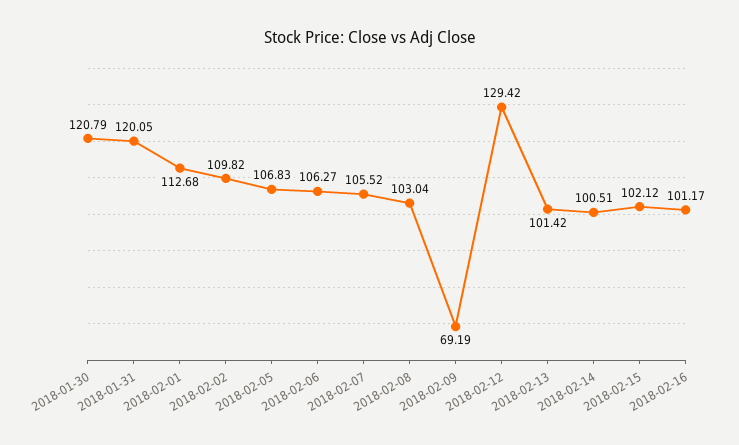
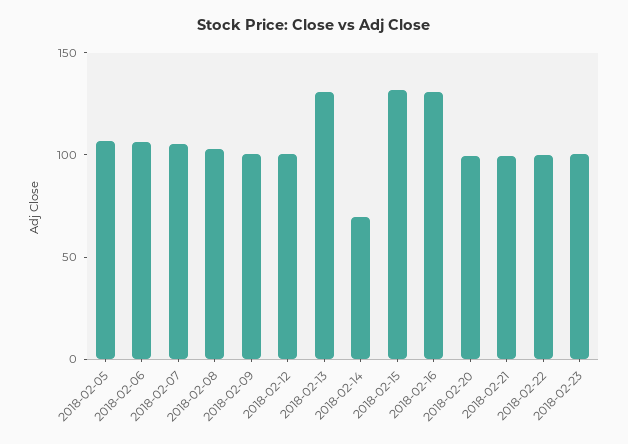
2018-01-30: 120.79 -> none
2018-01-31: 120.05 -> none
2018-02-01: 112.68 -> none
2018-02-02: 109.82 -> none
2018-02-09: 69.19 -> 100
2018-02-12: 129.42 -> 100
2018-02-13: 101.42 -> 130
2018-02-14: 100.51 -> 70
2018-02-15: 102.12 -> 130
2018-02-16: 101.17 -> 130
2018-02-20: none -> 100
2018-02-21: none -> 100
2018-02-22: none -> 100
2018-02-23: none -> 100

